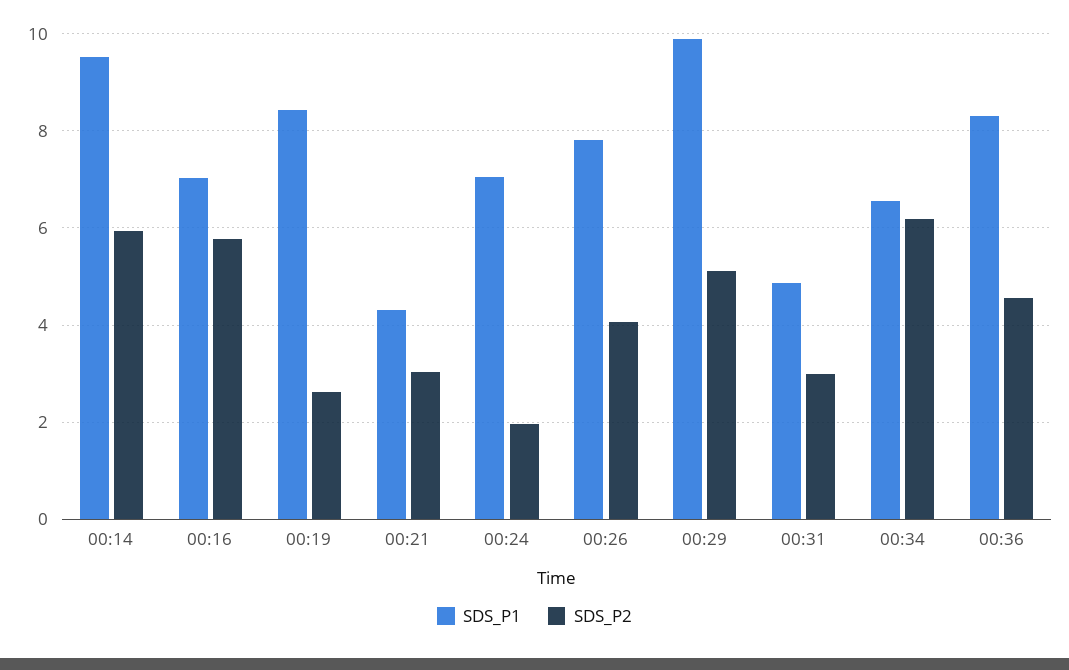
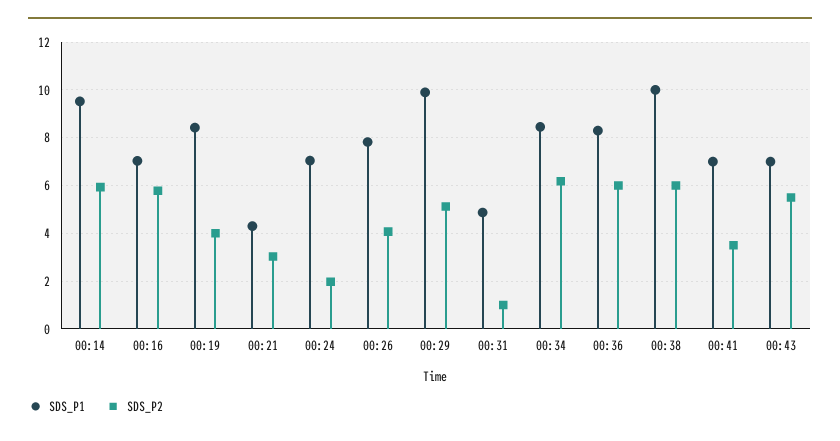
SDS_P2, 00:19: 2.6 -> 4
SDS_P2, 00:31: 3 -> 1
SDS_P1, 00:34: 6.6 -> 8.5
SDS_P2, 00:36: 4.6 -> 6
SDS_P1, 00:38: none -> 10
SDS_P2, 00:38: none -> 6
SDS_P1, 00:41: none -> 7
SDS_P2, 00:41: none -> 3.5
SDS_P1, 00:43: none -> 7
SDS_P2, 00:43: none -> 5.5

